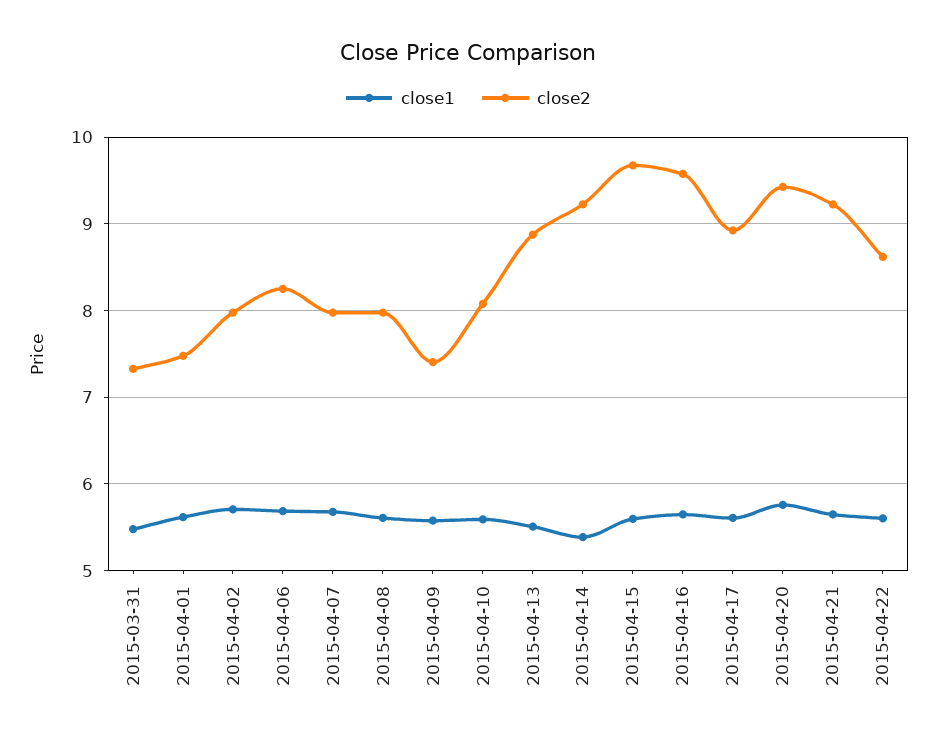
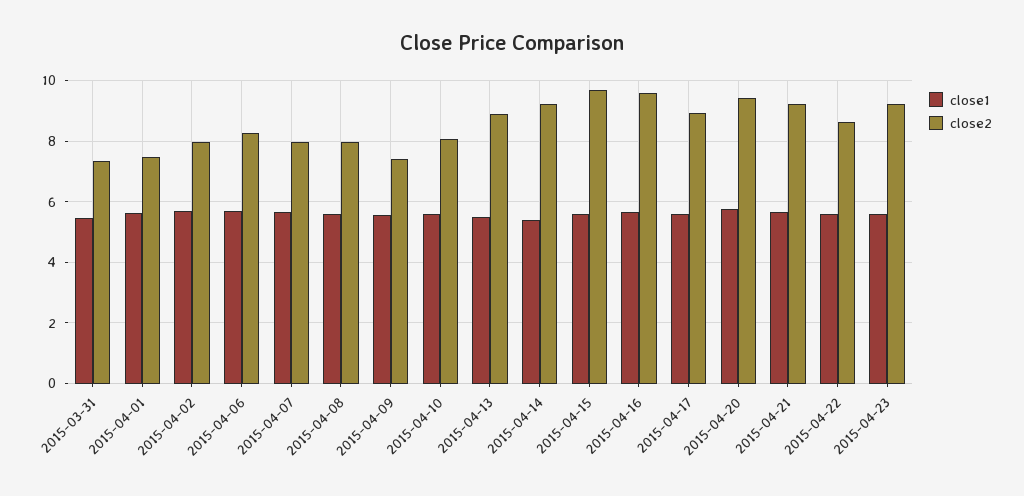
close1, 2015-04-23: none -> 5.6
close2, 2015-04-23: none -> 9.2

